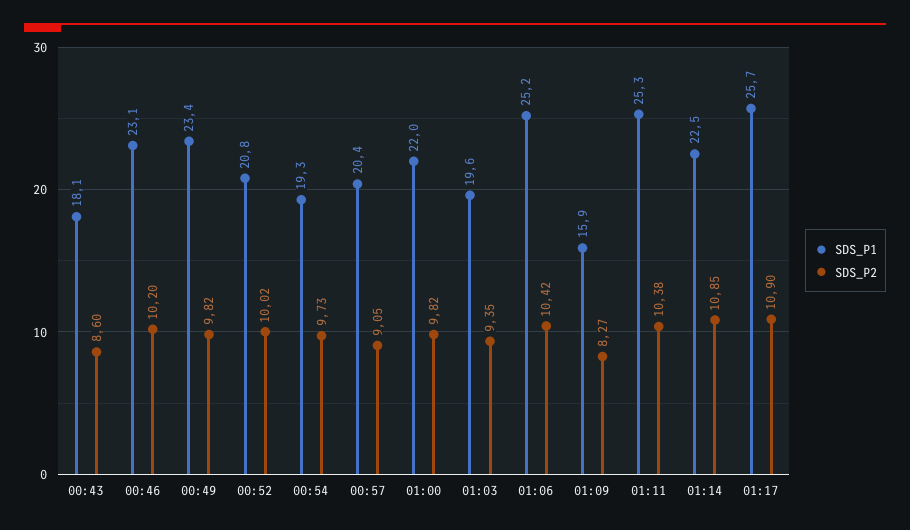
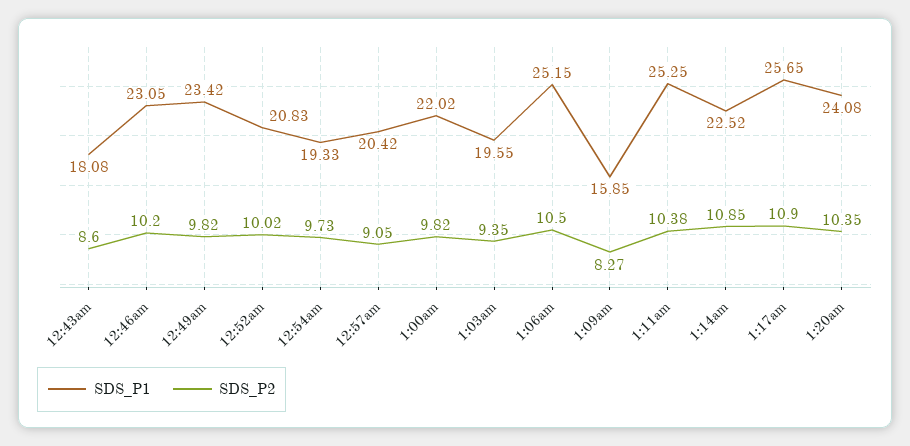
SDS_P2, 01:06: 10.42 -> 10.5
SDS_P1, 1:20am: none -> 24.08
SDS_P2, 1:20am: none -> 10.35

